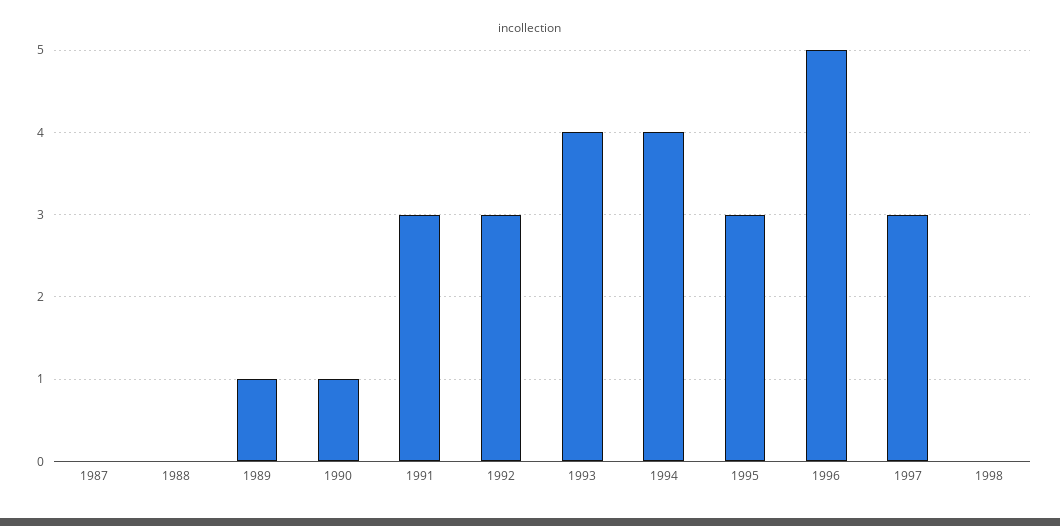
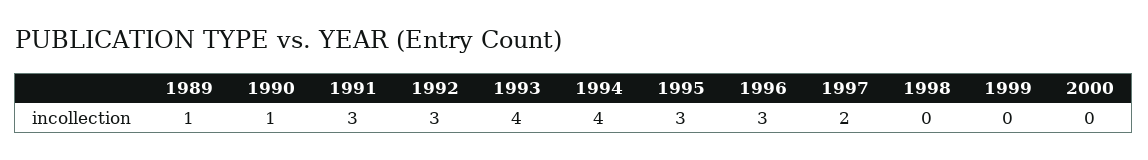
1987: 0 -> none
1988: 0 -> none
1996: 5 -> 3
1997: 3 -> 2
1999: none -> 0
2000: none -> 0

